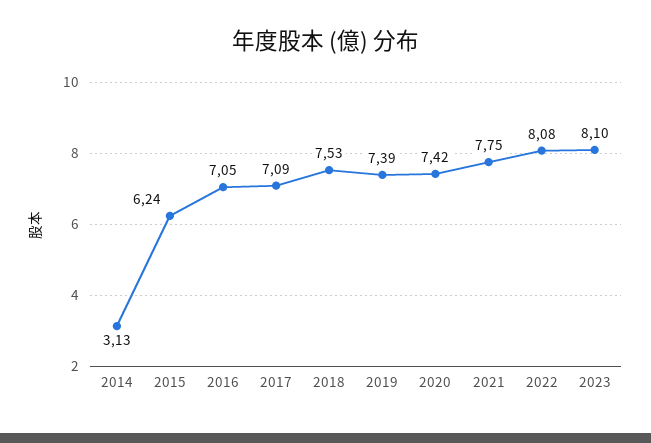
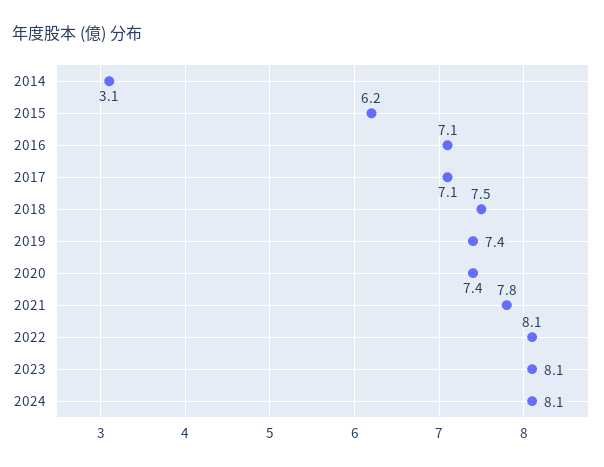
2024: none -> 8.1

